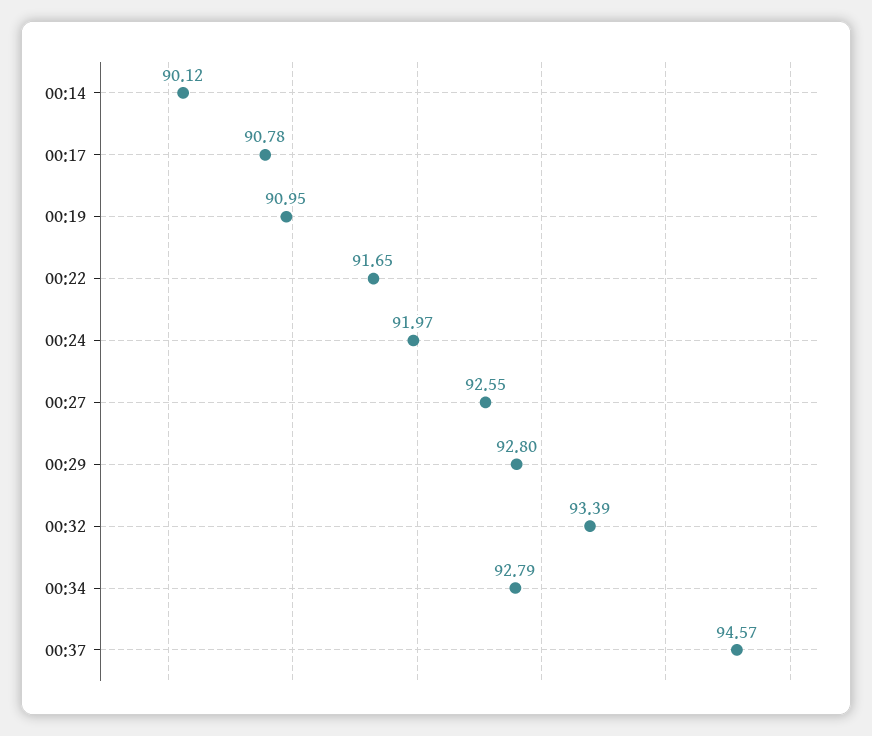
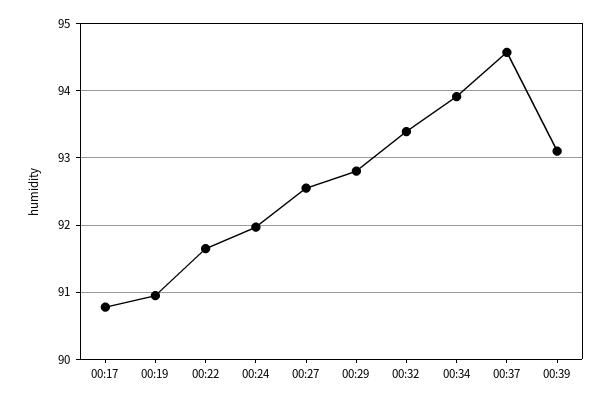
00:14: 90.12 -> none
00:34: 92.79 -> 93.9
00:39: none -> 93.1

